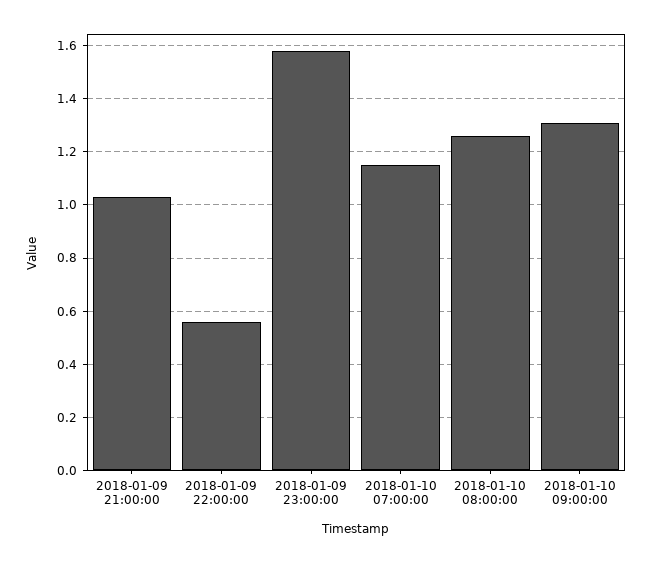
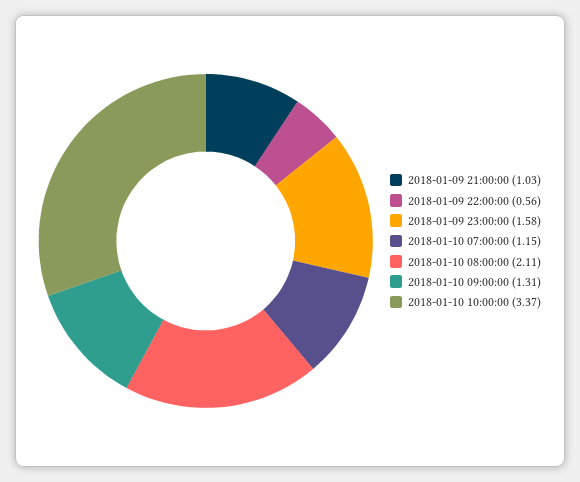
2018-01-10 08:00:00: 1.25 -> 2.11
2018-01-10 10:00:00: none -> 3.37

